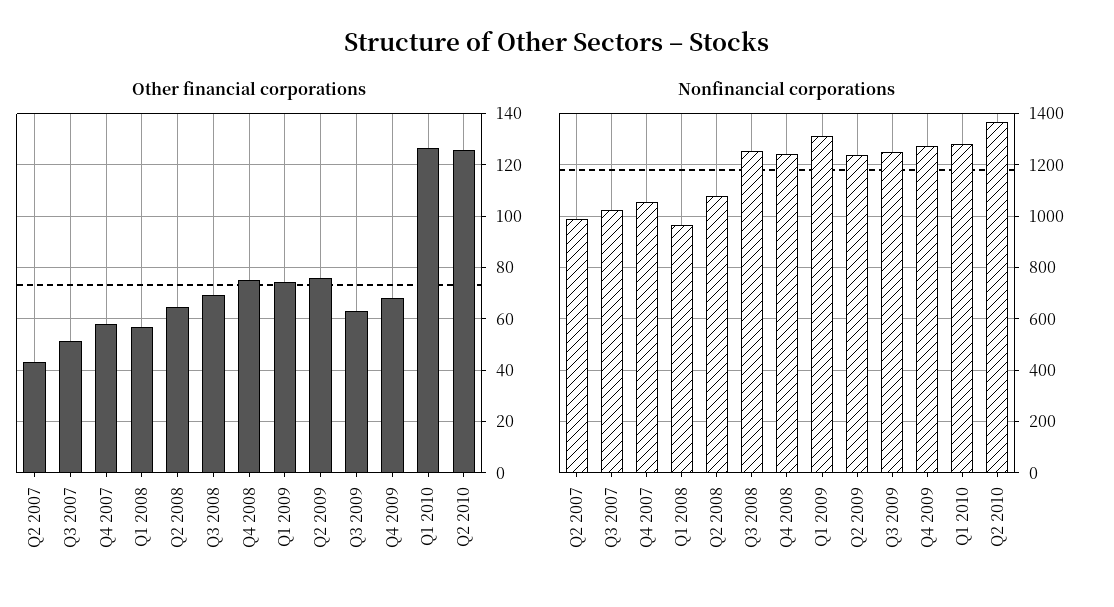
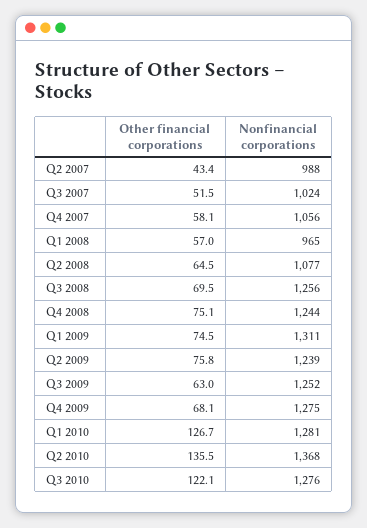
Other financial corporations, Q2 2010: 125 -> 135.5
Other financial corporations, Q3 2010: none -> 122.1
Nonfinancial corporations, Q3 2010: none -> 1276

